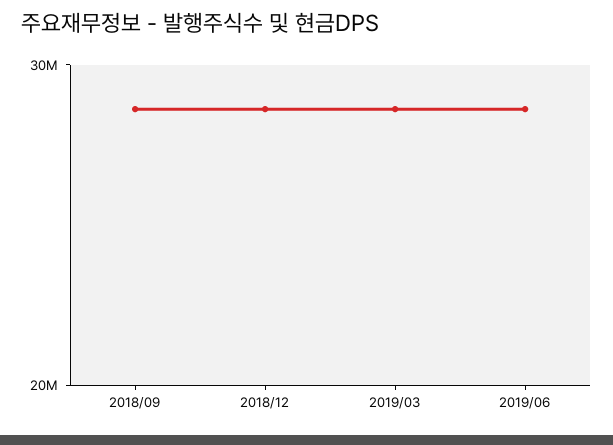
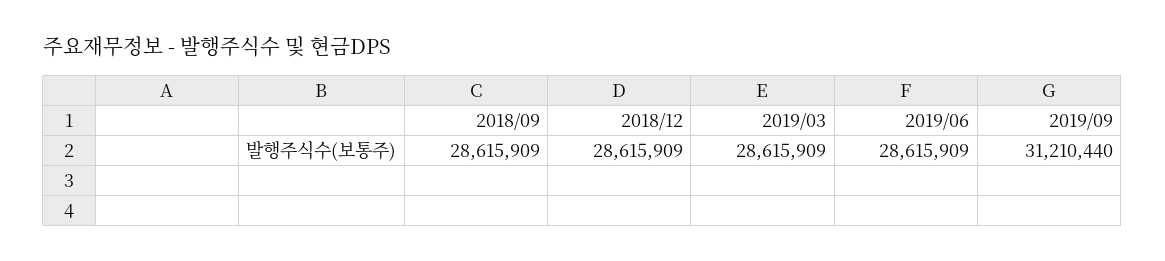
2019/09: none -> 31210440

